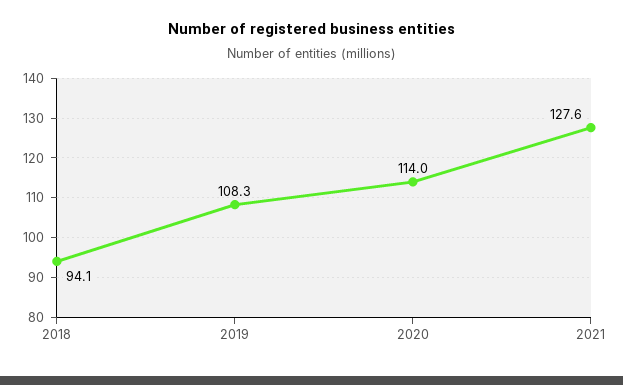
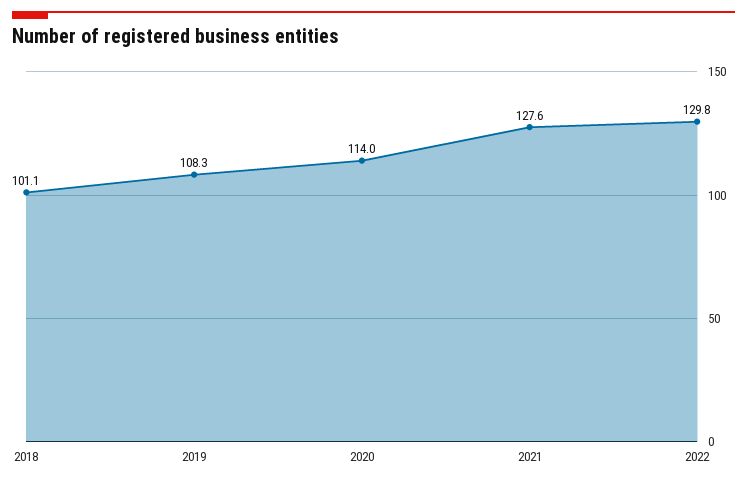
2018: 94.1 -> 101.1
2022: none -> 129.8

